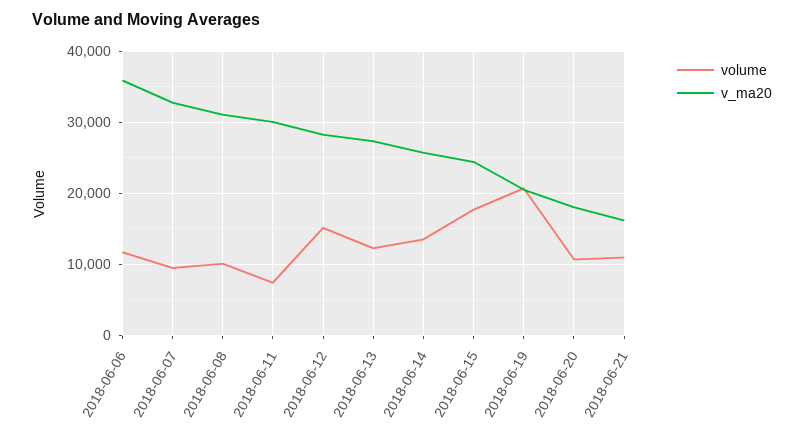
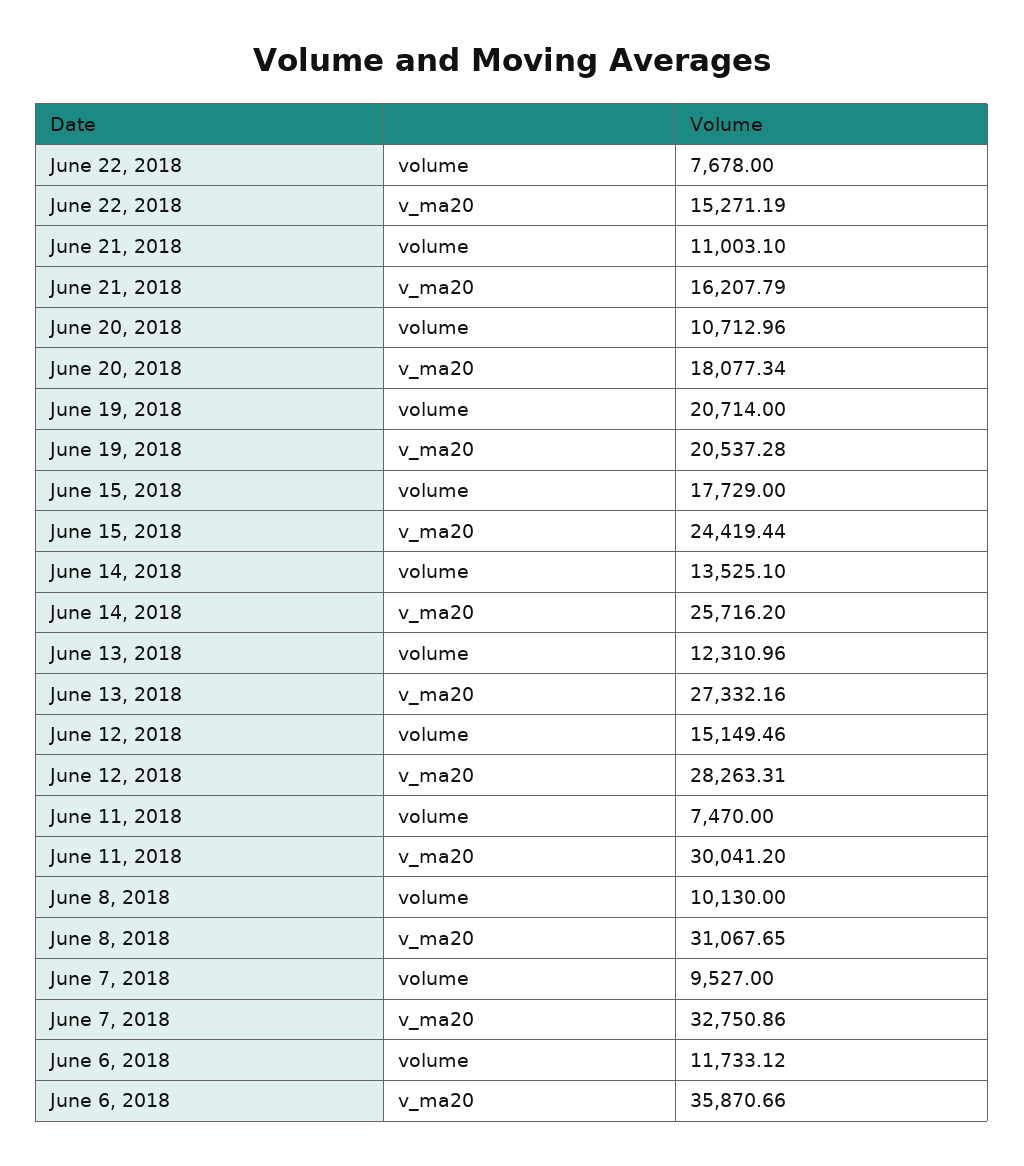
volume, June 22, 2018: none -> 7678
v_ma20, June 22, 2018: none -> 15271.19

